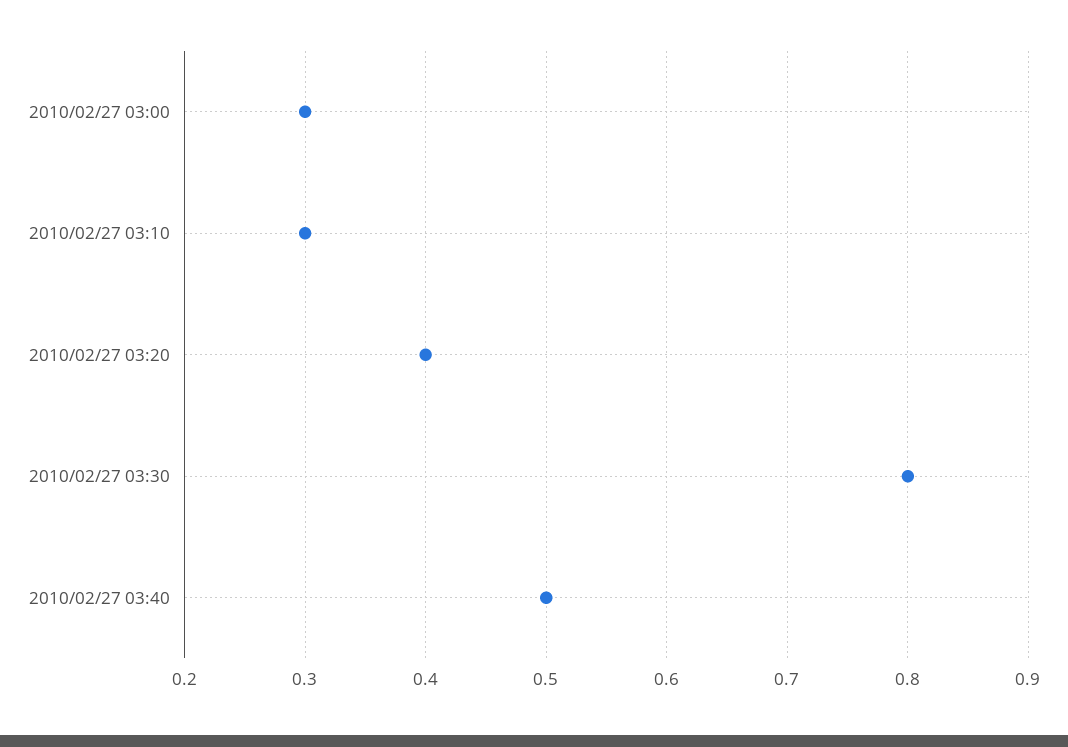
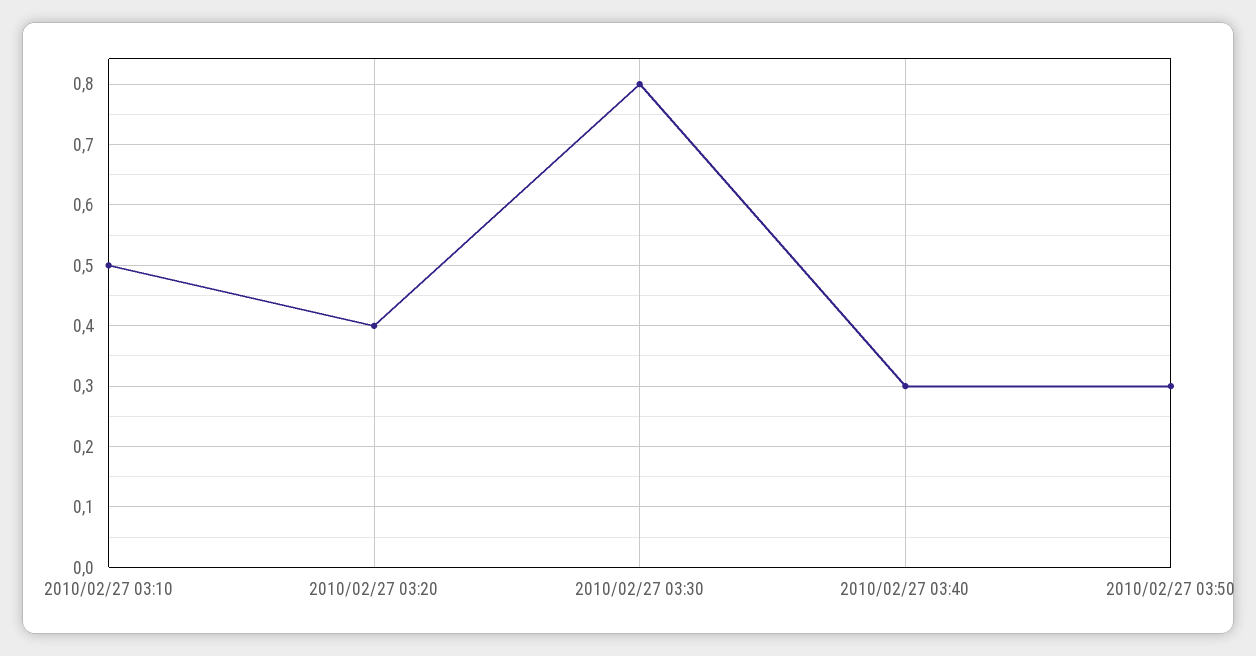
2010/02/27 03:00: 0.3 -> none
2010/02/27 03:10: 0.3 -> 0.5
2010/02/27 03:40: 0.5 -> 0.3
2010/02/27 03:50: none -> 0.3

